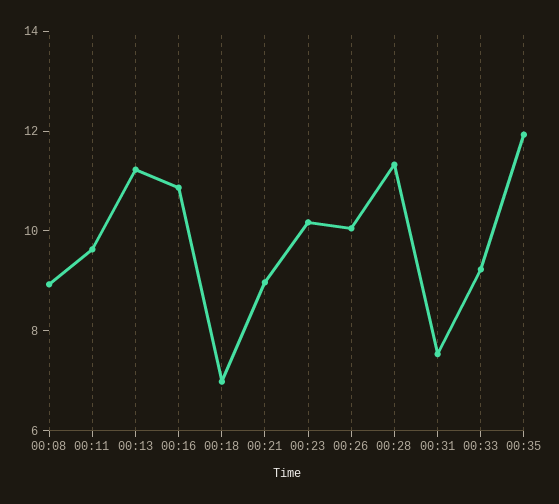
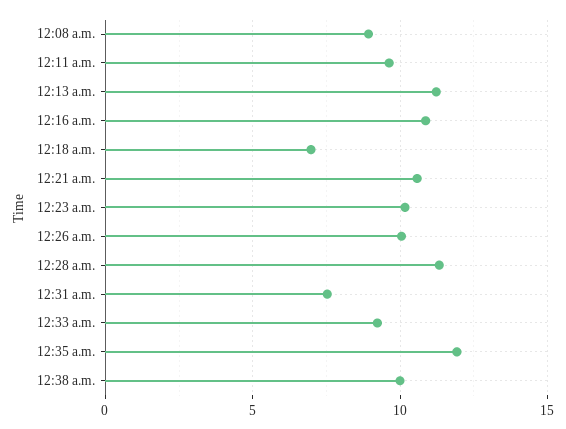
00:21: 9 -> 10.5
12:38 a.m.: none -> 10

